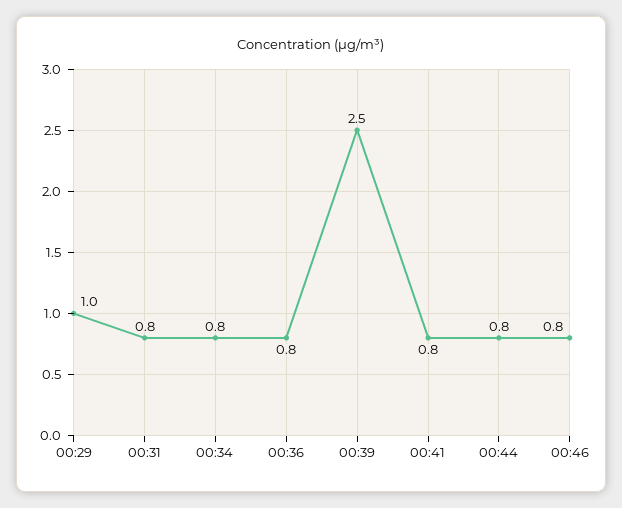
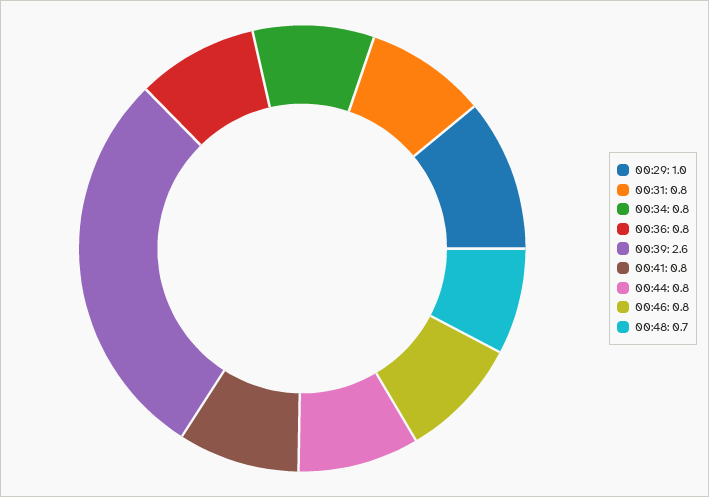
00:39: 2.5 -> 2.6
00:48: none -> 0.7

